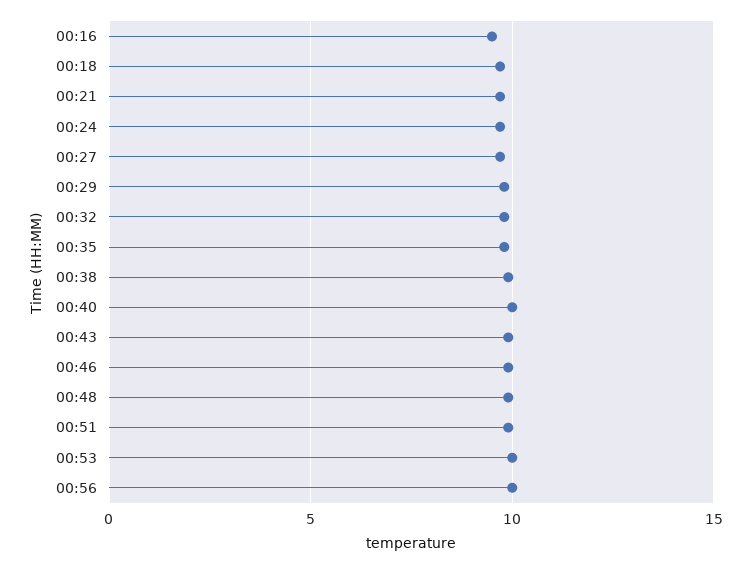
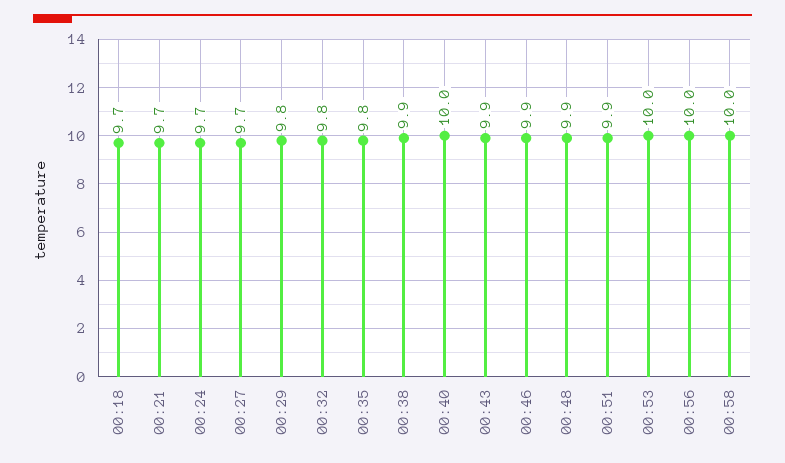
00:16: 9.5 -> none
00:58: none -> 10

